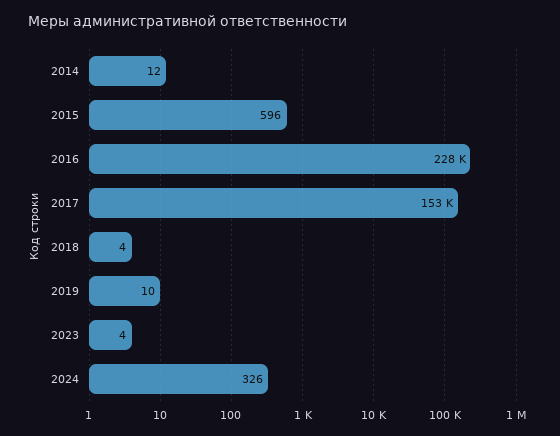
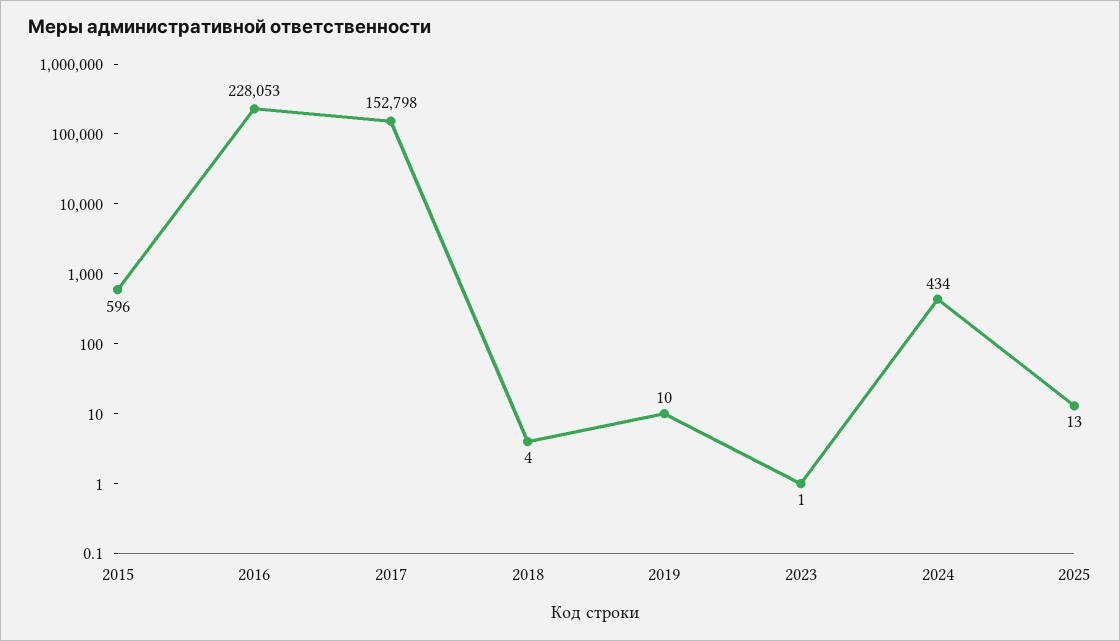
2014: 12 -> none
2023: 4 -> 1
2024: 326 -> 434
2025: none -> 13

